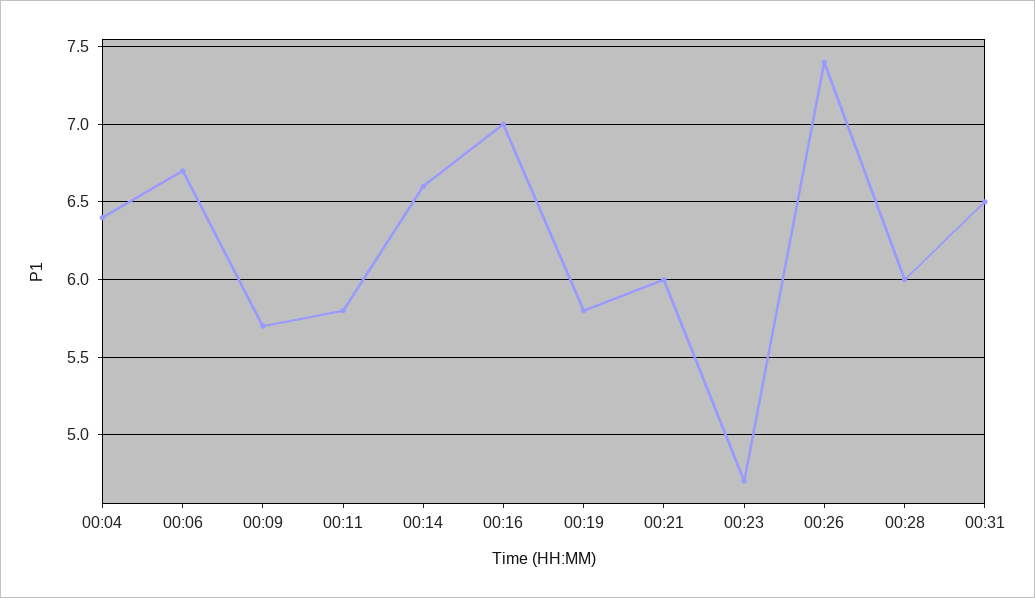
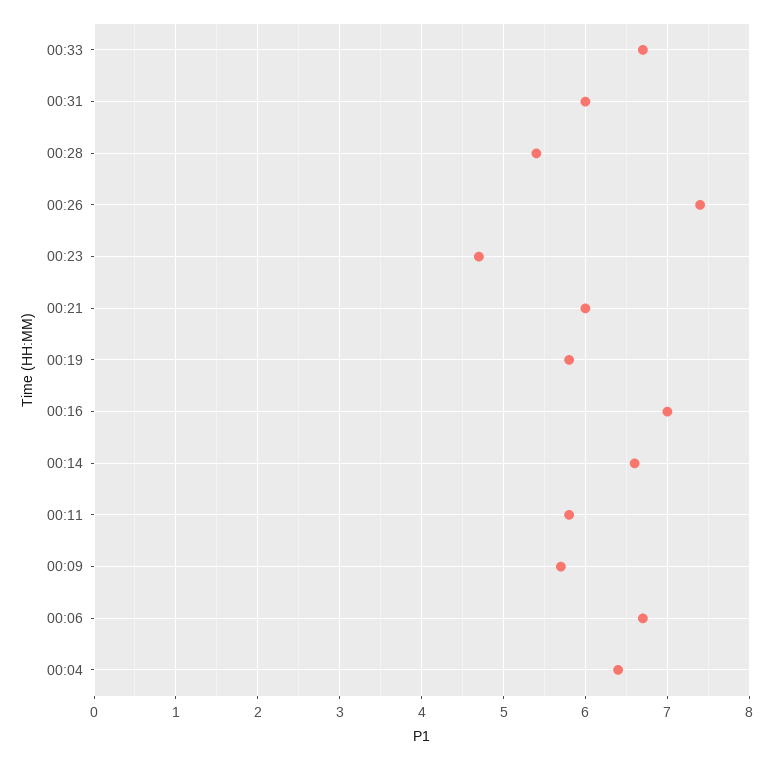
00:28: 6 -> 5.4
00:31: 6.5 -> 6
00:33: none -> 6.7

